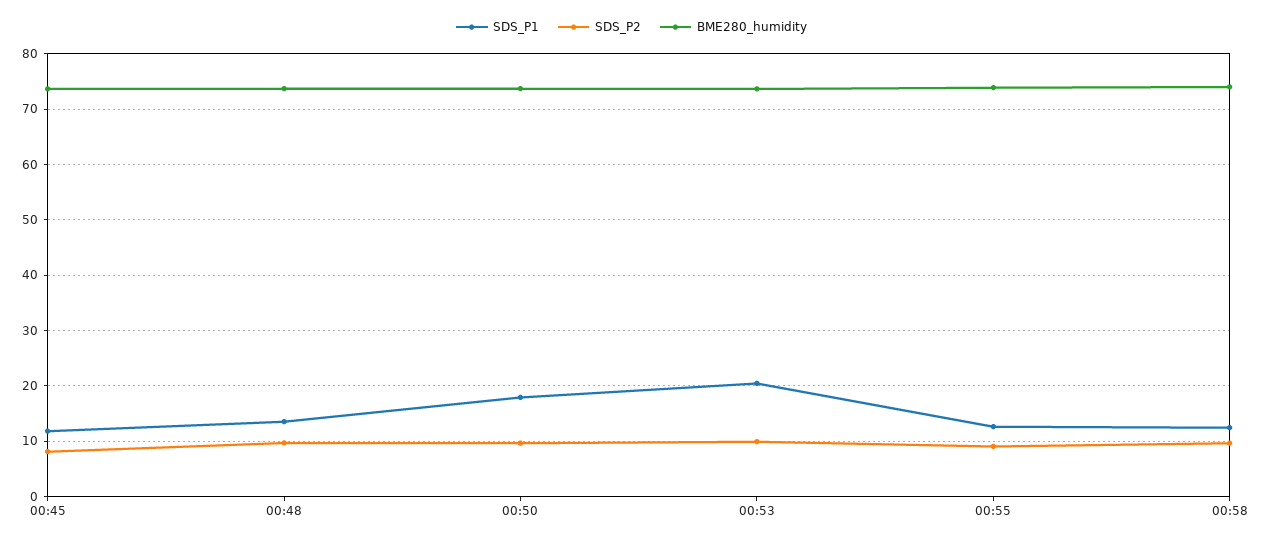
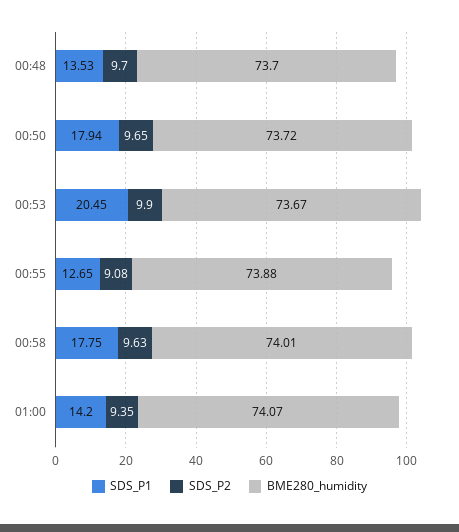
SDS_P1, 00:45: 12 -> none
SDS_P2, 00:45: 8 -> none
BME280_humidity, 00:45: 74 -> none
SDS_P1, 00:58: 12 -> 17.75
SDS_P1, 01:00: none -> 14.2
SDS_P2, 01:00: none -> 9.35
BME280_humidity, 01:00: none -> 74.07

